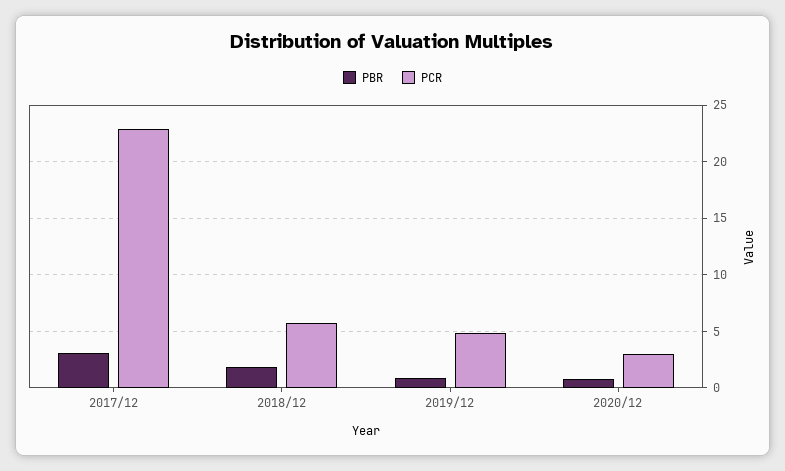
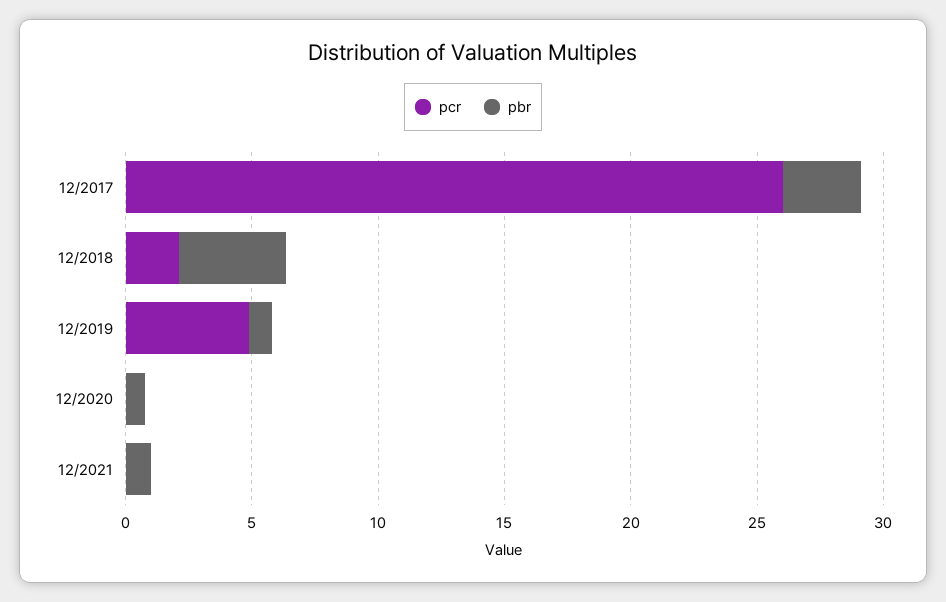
PCR, 2017/12: 23 -> 26
PBR, 2018/12: 2 -> 4
PCR, 2018/12: 6 -> 2
PCR, 2020/12: 3 -> 0
PCR, 12/2021: none -> 0
PBR, 12/2021: none -> 1

